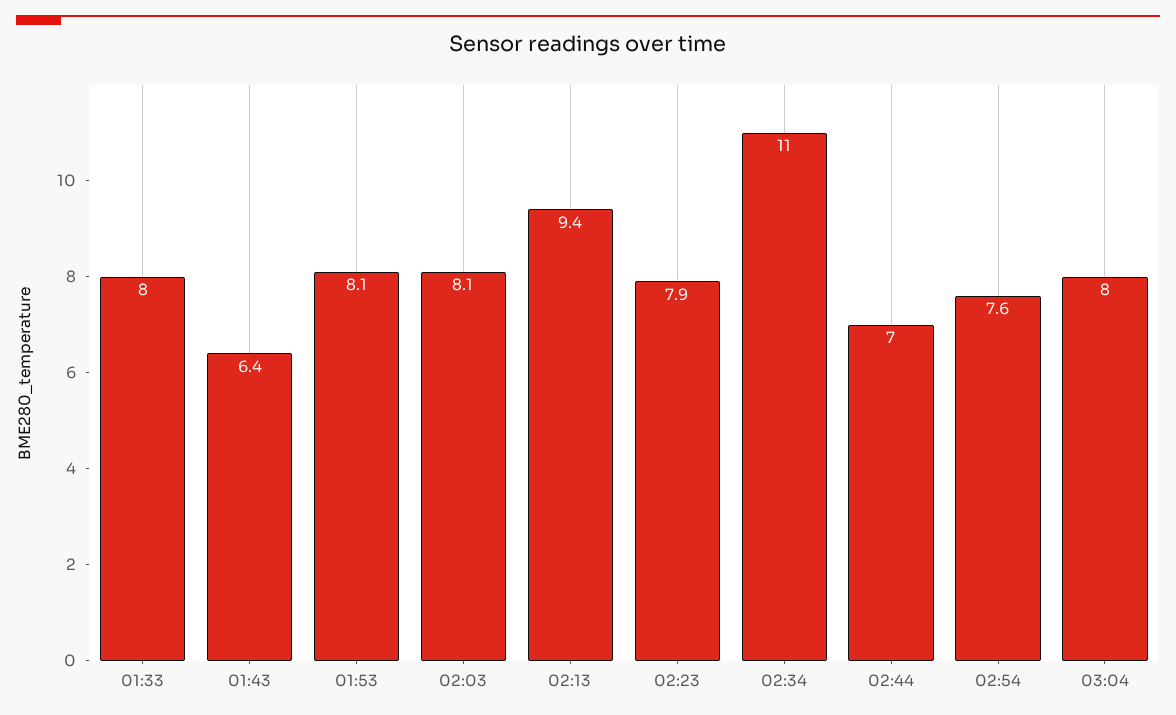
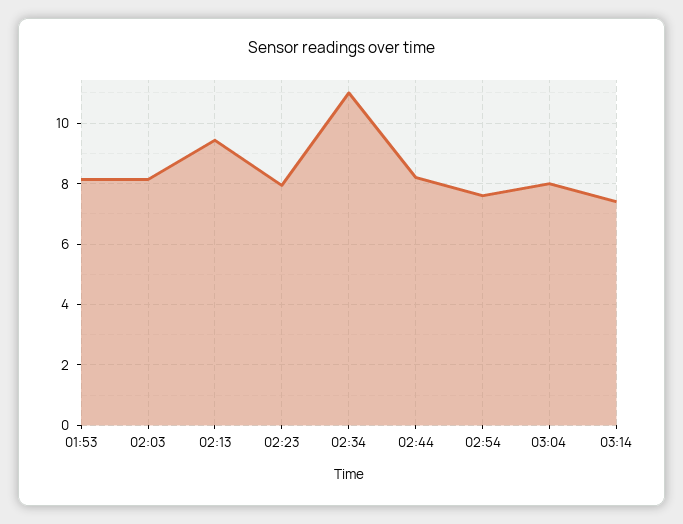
01:33: 8 -> none
01:43: 6.4 -> none
02:44: 7 -> 8.2
03:14: none -> 7.4

